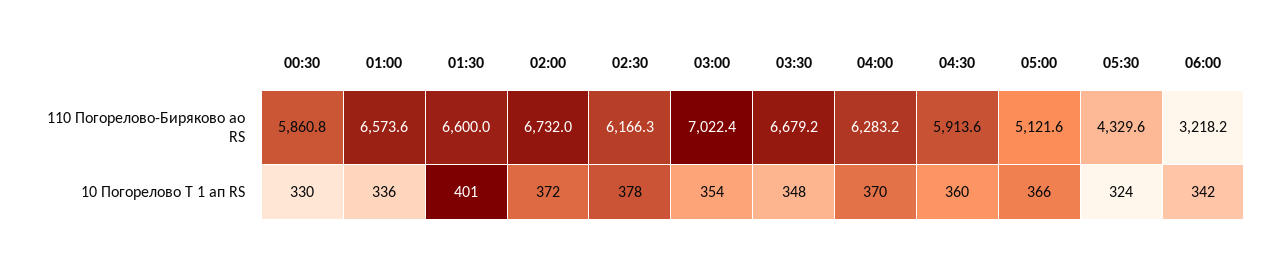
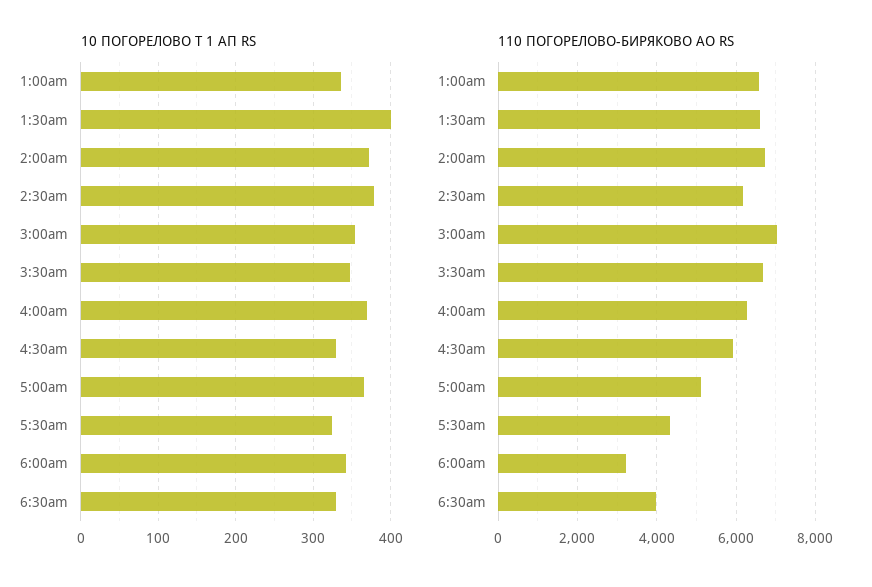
110 Погорелово-Биряково ао RS, 00:30: 5860.8 -> none
10 Погорелово Т 1 ап RS, 00:30: 330 -> none
10 Погорелово Т 1 ап RS, 04:30: 360 -> 330
10 Погорелово Т 1 ап RS, 6:30am: none -> 330
110 Погорелово-Биряково ао RS, 6:30am: none -> 4000

